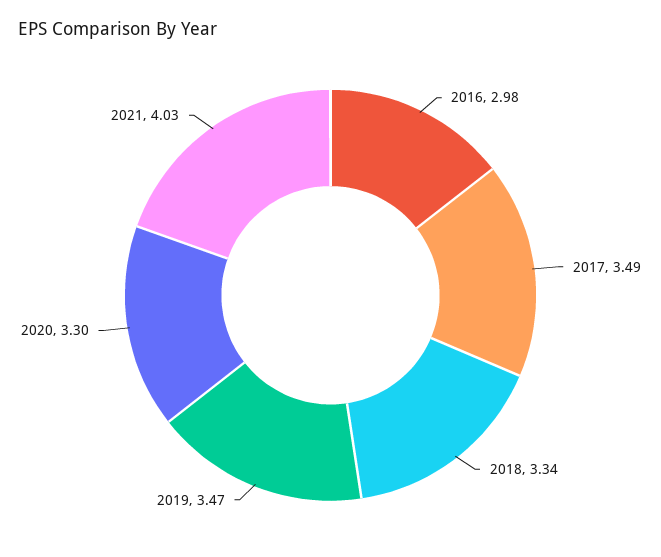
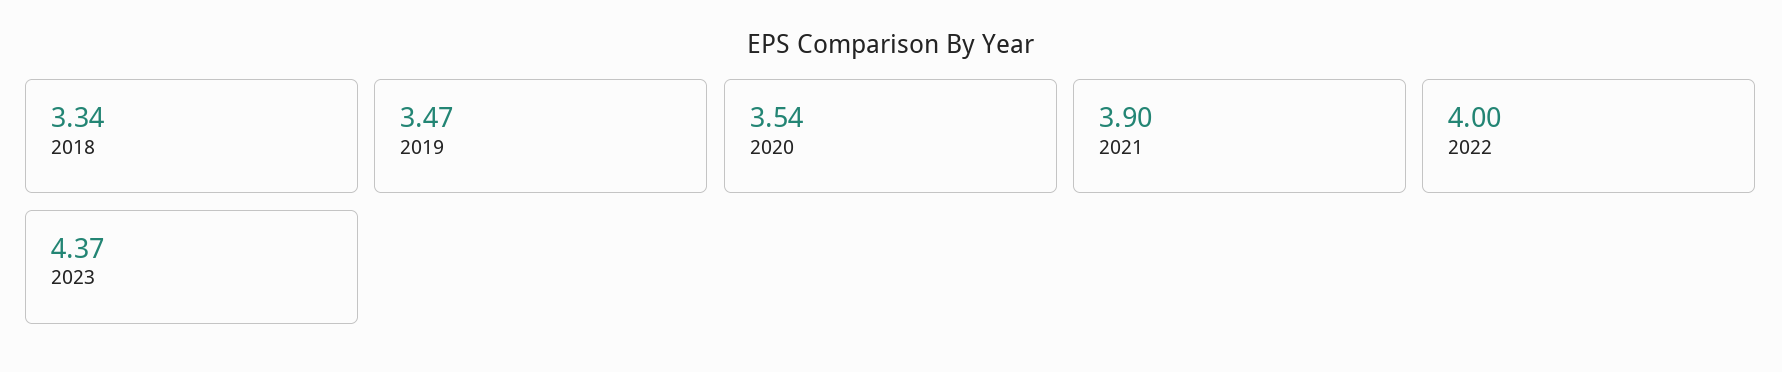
2016: 2.98 -> none
2017: 3.49 -> none
2020: 3.3 -> 3.54
2021: 4.03 -> 3.9
2022: none -> 4
2023: none -> 4.37

